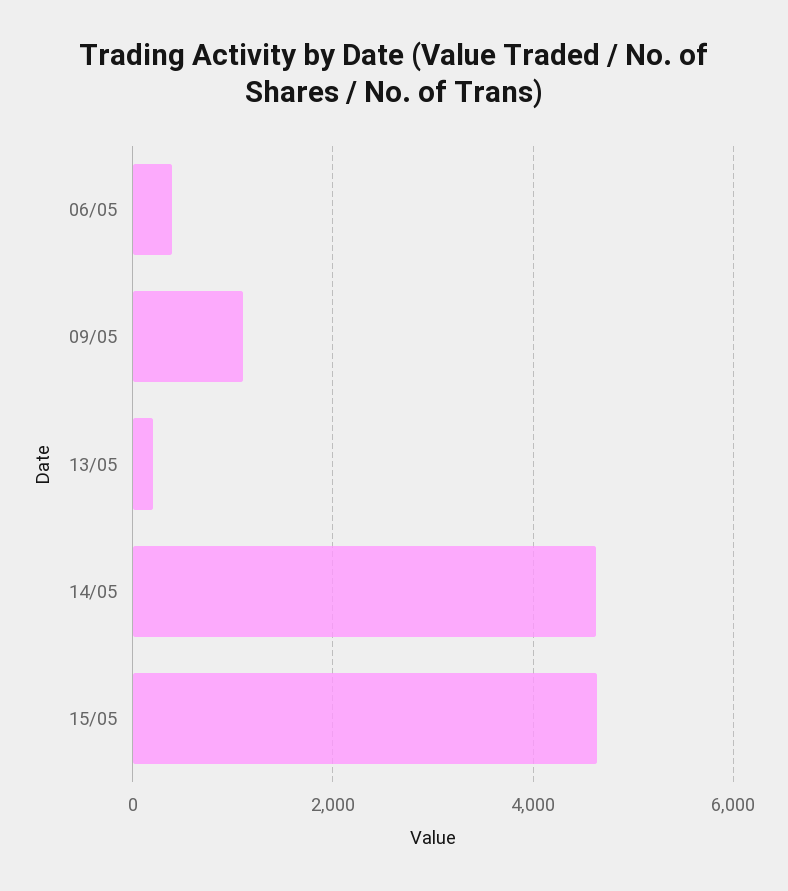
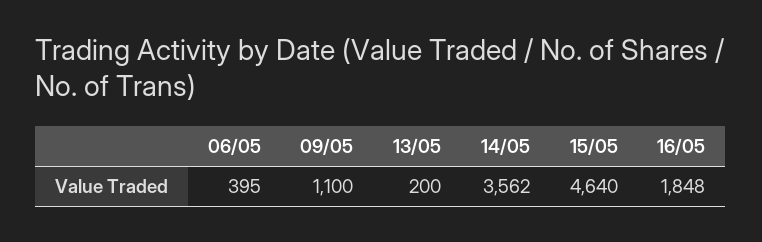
14/05: 4600 -> 3562
16/05: none -> 1848

